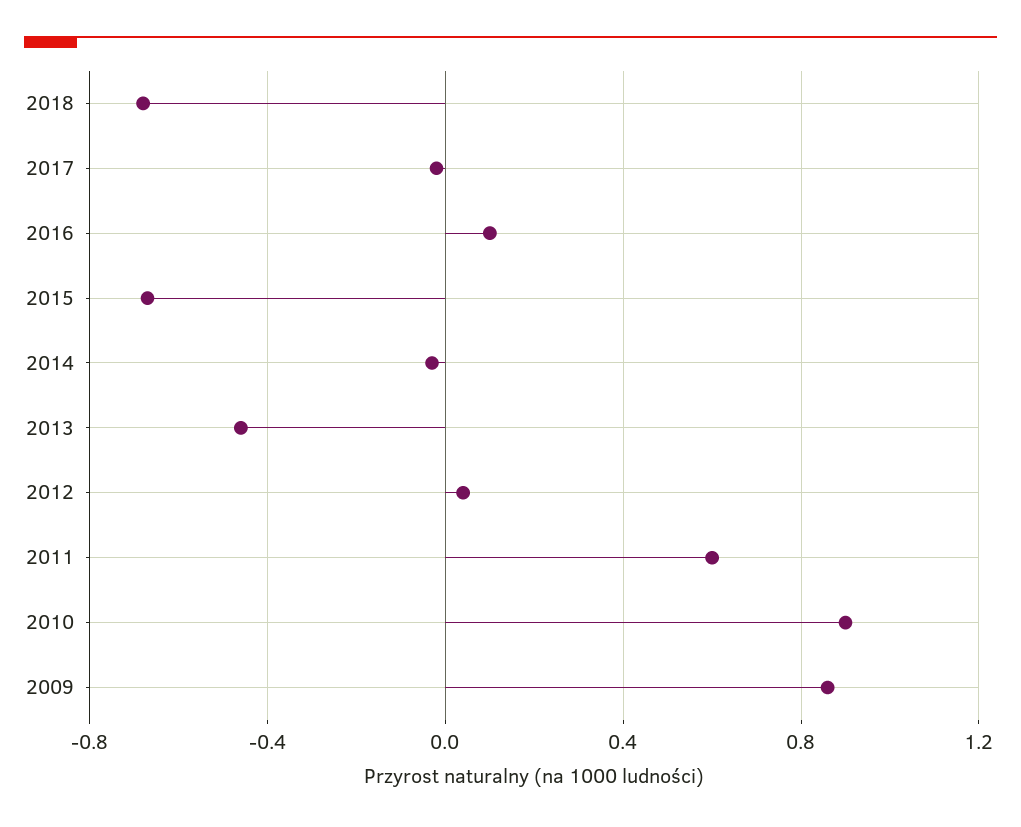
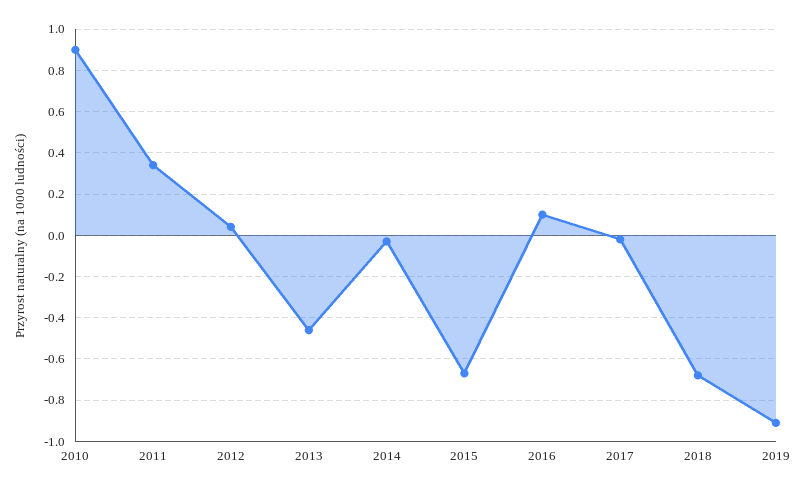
2011: 0.6 -> 0.35
2009: 0.85 -> none
2019: none -> -0.9

